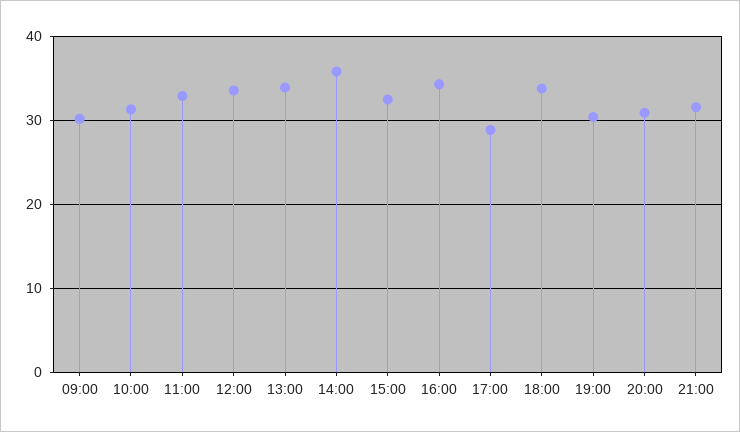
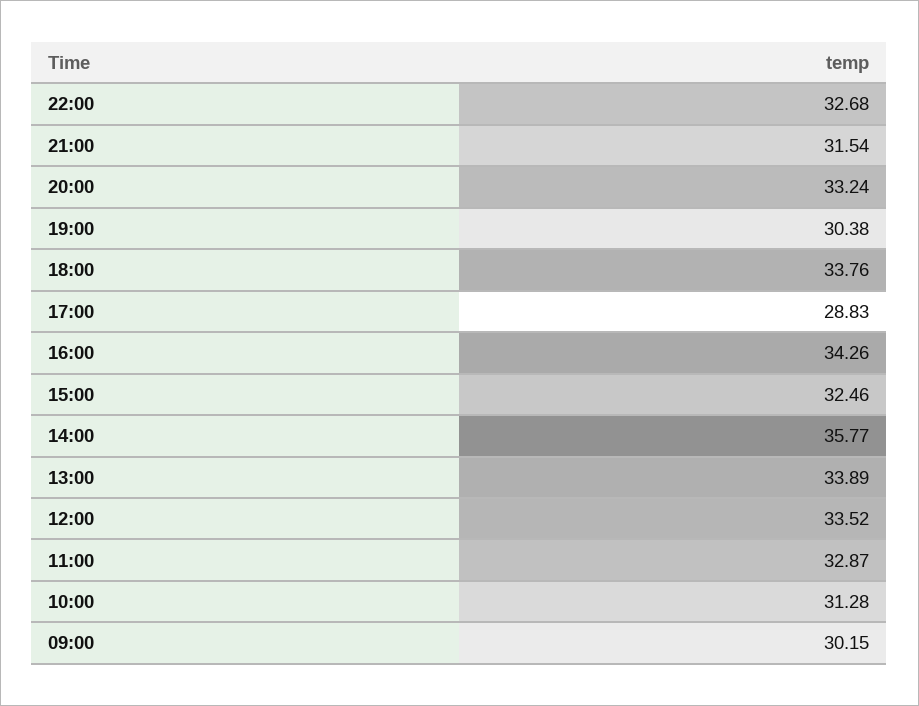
20:00: 31 -> 33.24
22:00: none -> 32.68

